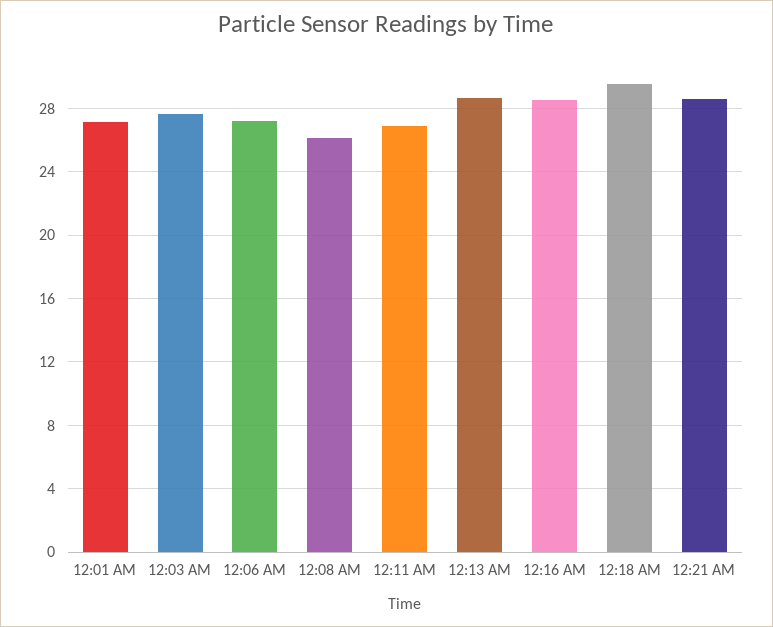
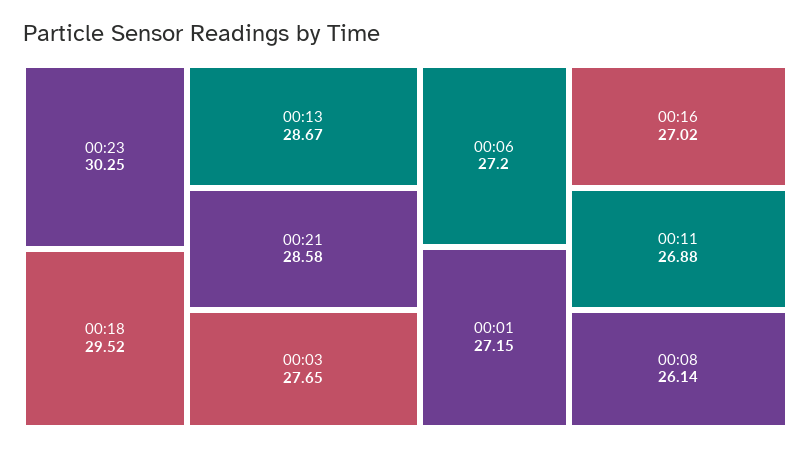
12:16 AM: 28.5 -> 27.02
00:23: none -> 30.25

